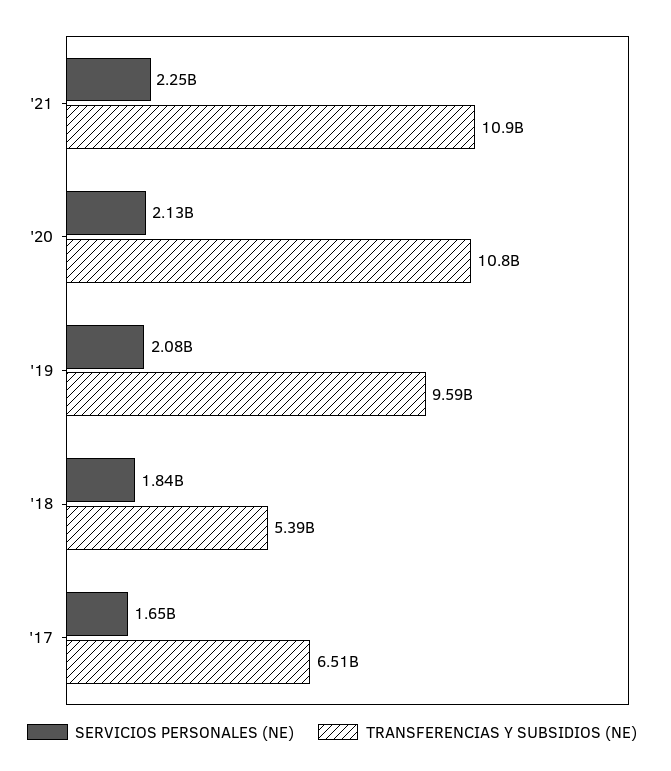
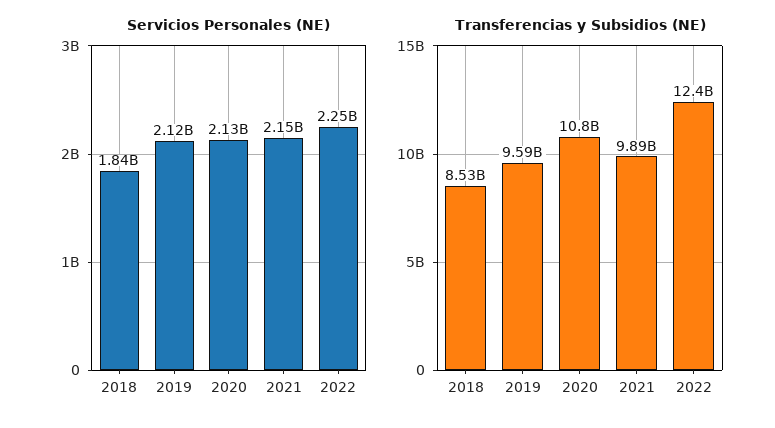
SERVICIOS PERSONALES (NE), '21: 2250000000 -> 2150000000
TRANSFERENCIAS Y SUBSIDIOS (NE), '21: 10900000000 -> 9890000000
SERVICIOS PERSONALES (NE), '19: 2080000000 -> 2120000000
TRANSFERENCIAS Y SUBSIDIOS (NE), '18: 5390000000 -> 8530000000
SERVICIOS PERSONALES (NE), '17: 1650000000 -> none
TRANSFERENCIAS Y SUBSIDIOS (NE), '17: 6510000000 -> none
SERVICIOS PERSONALES (NE), 2022: none -> 2250000000
TRANSFERENCIAS Y SUBSIDIOS (NE), 2022: none -> 12400000000

